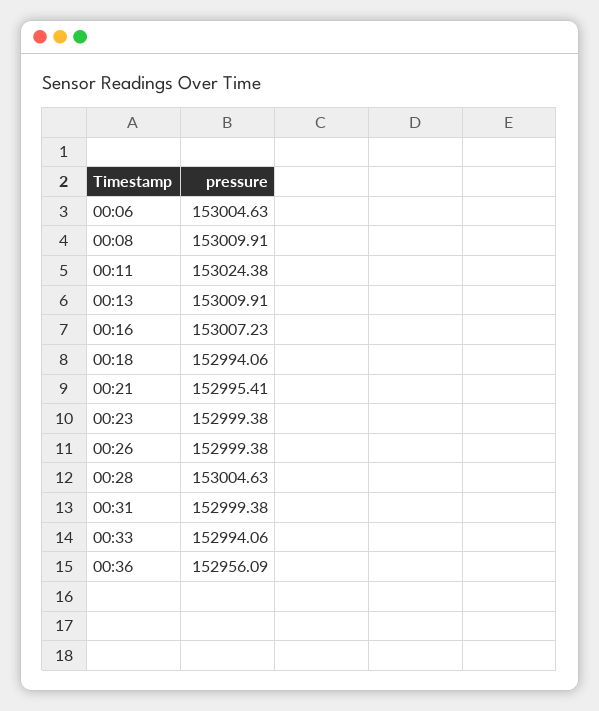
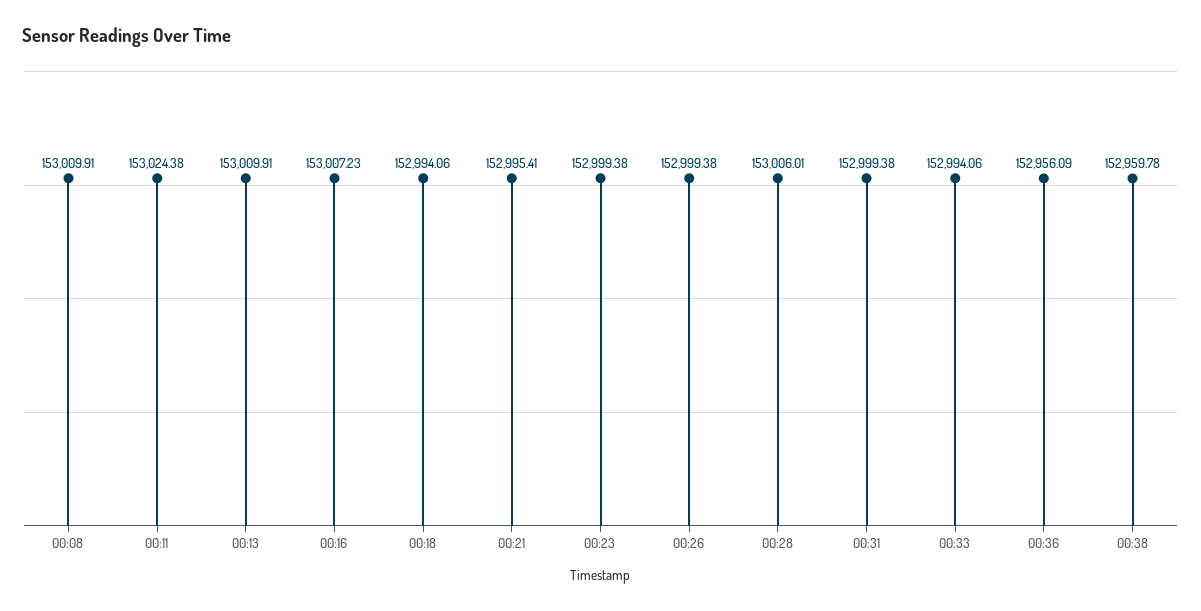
00:06: 153004.63 -> none
00:28: 153004.63 -> 153006.01
00:38: none -> 152959.78

